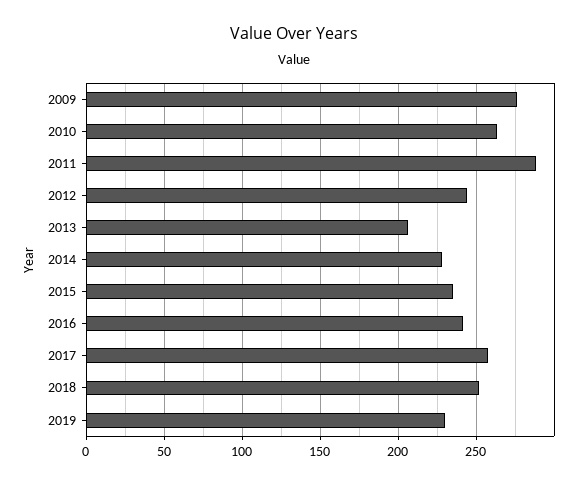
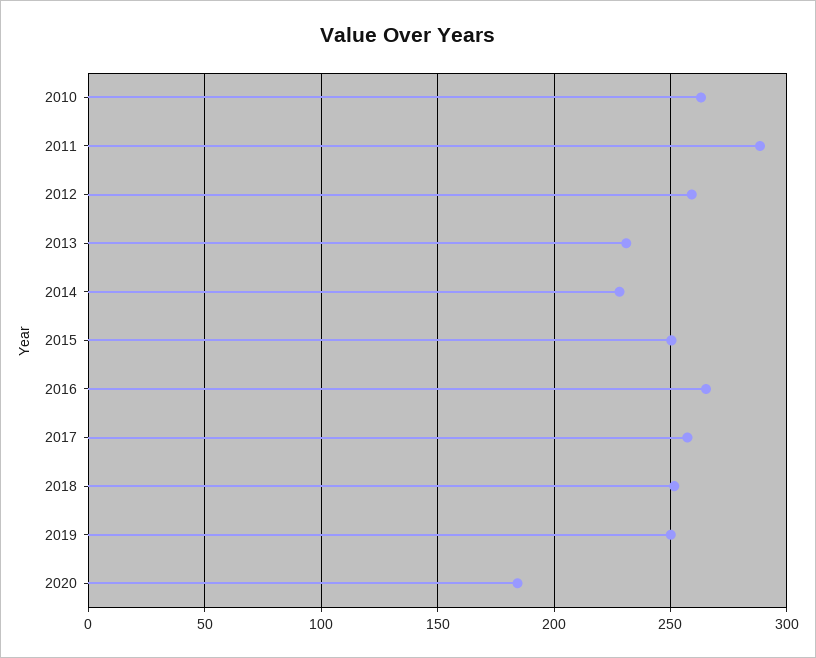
2009: 275 -> none
2012: 245 -> 260
2013: 205 -> 230
2015: 235 -> 250
2016: 240 -> 265
2019: 230 -> 250
2020: none -> 185

